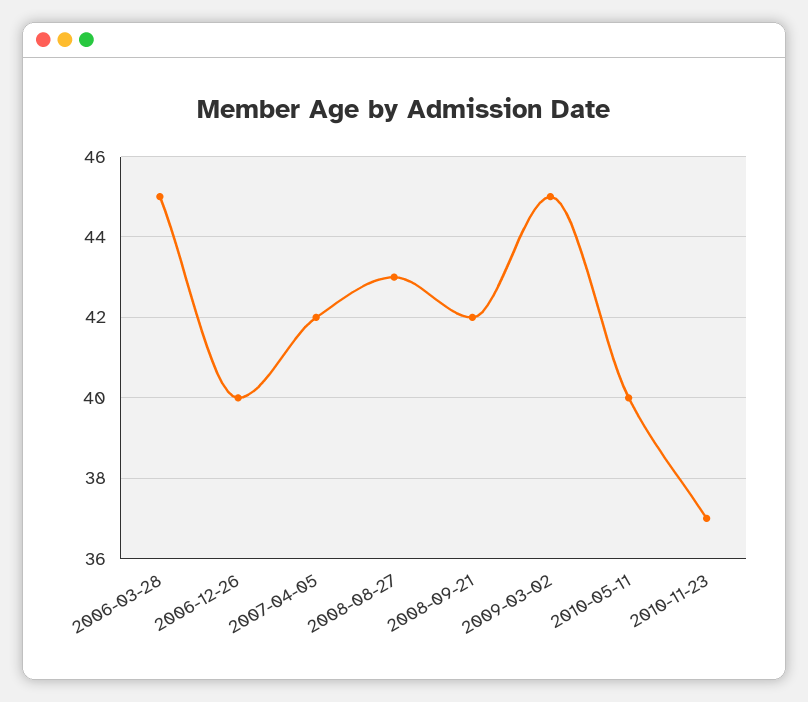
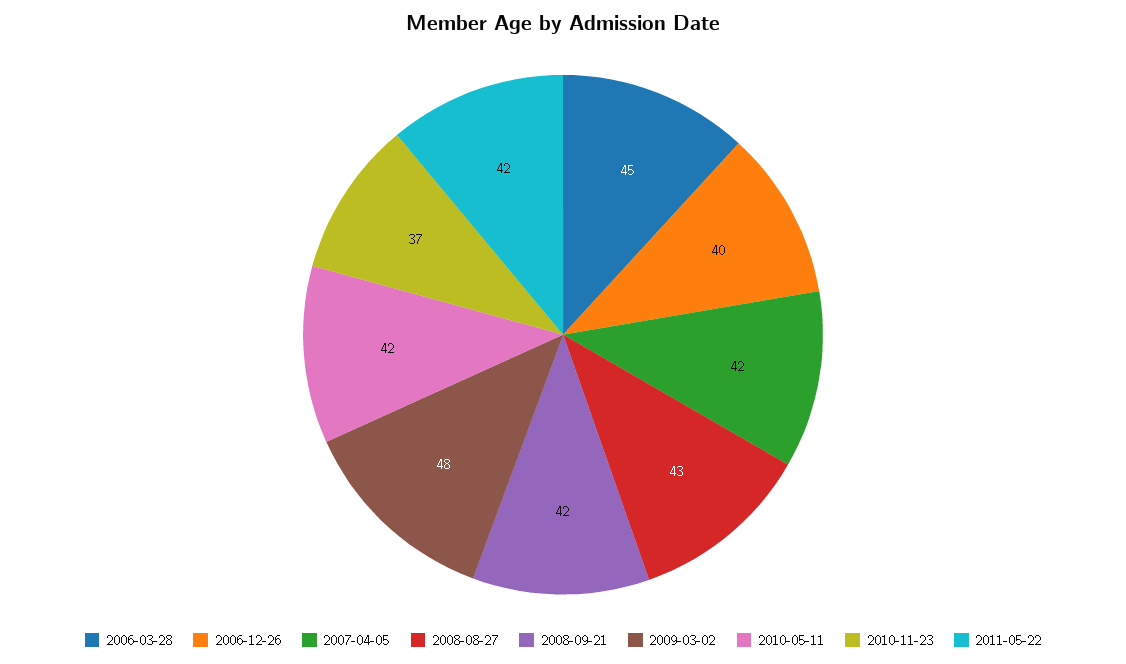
2009-03-02: 45 -> 48
2010-05-11: 40 -> 42
2011-05-22: none -> 42

